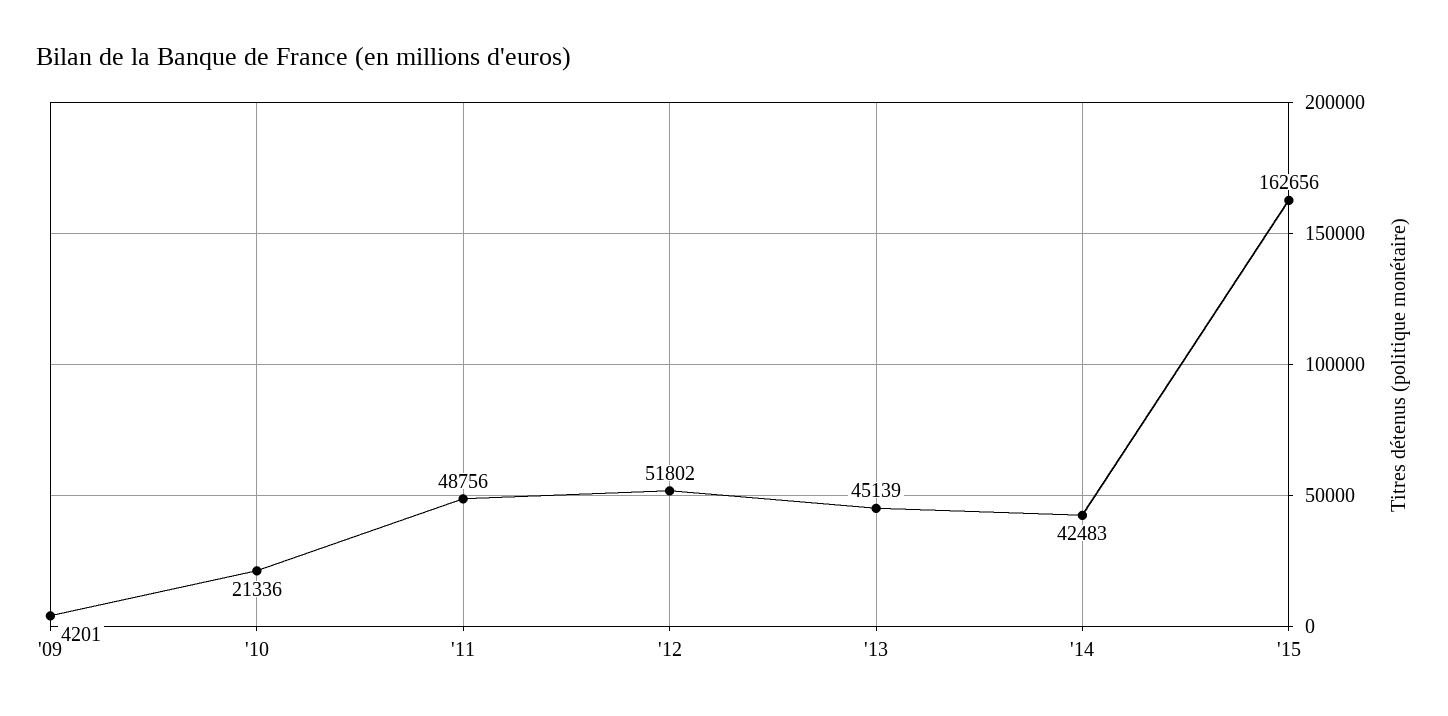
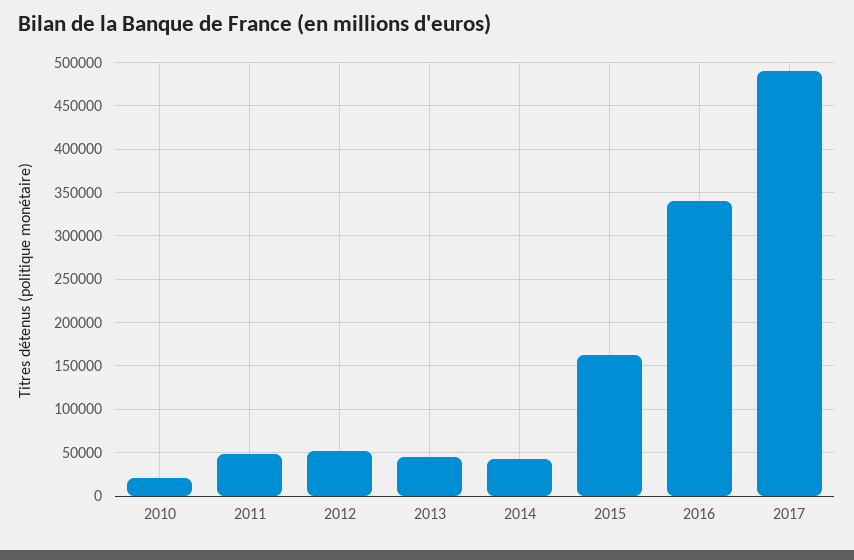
'09: 4201 -> none
2016: none -> 340000
2017: none -> 490000

